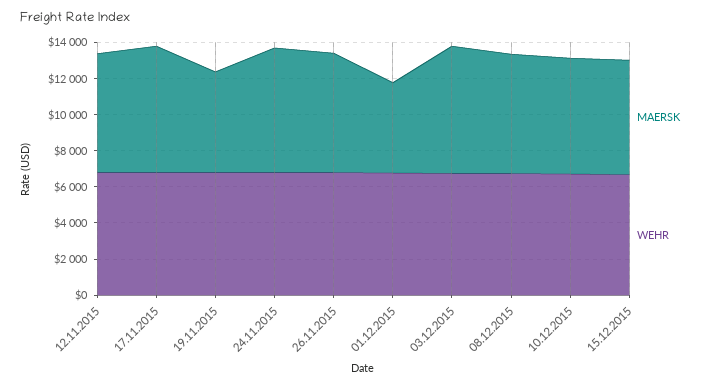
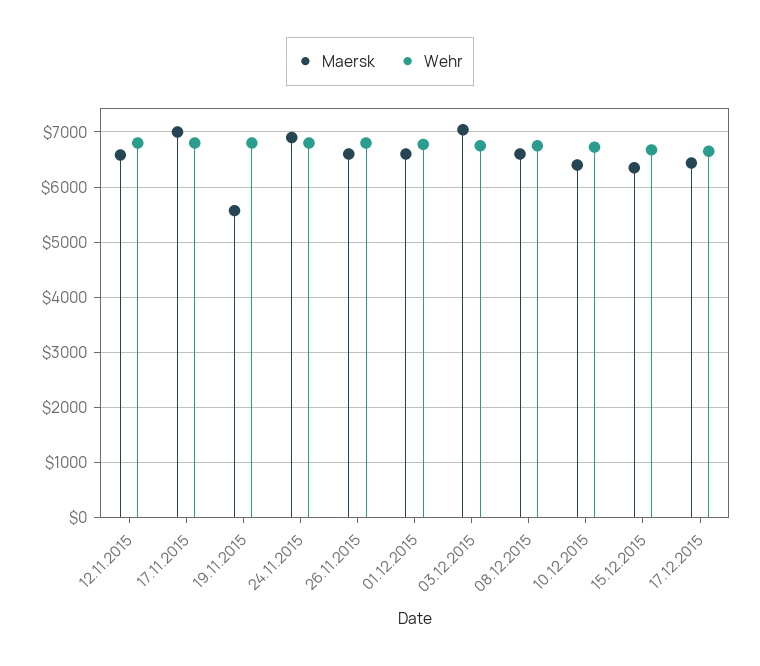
MAERSK, 01.12.2015: 5000 -> 6600
MAERSK, 17.12.2015: none -> 6400
WEHR, 17.12.2015: none -> 6600

